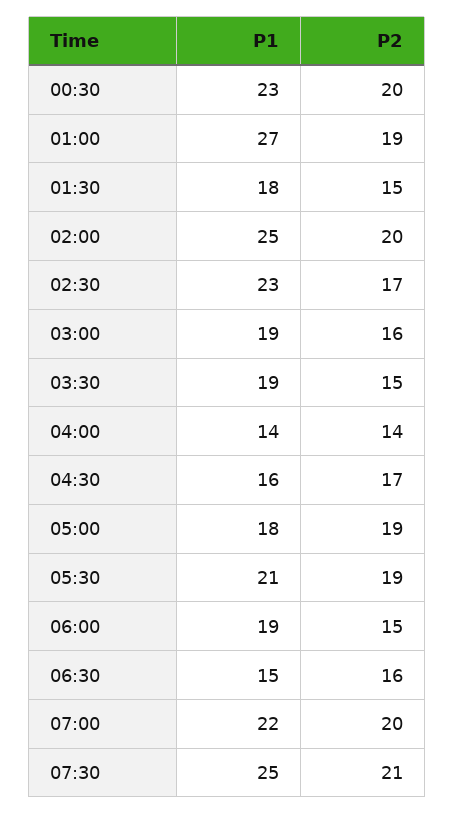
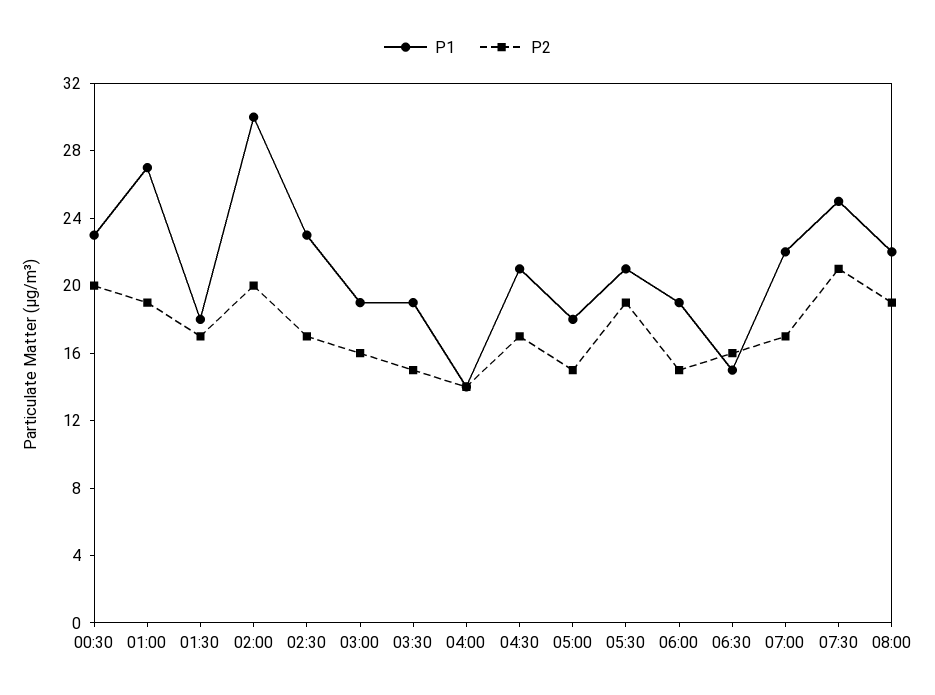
P2, 01:30: 15 -> 17
P1, 02:00: 25 -> 30
P1, 04:30: 16 -> 21
P2, 05:00: 19 -> 15
P2, 07:00: 20 -> 17
P1, 08:00: none -> 22
P2, 08:00: none -> 19

